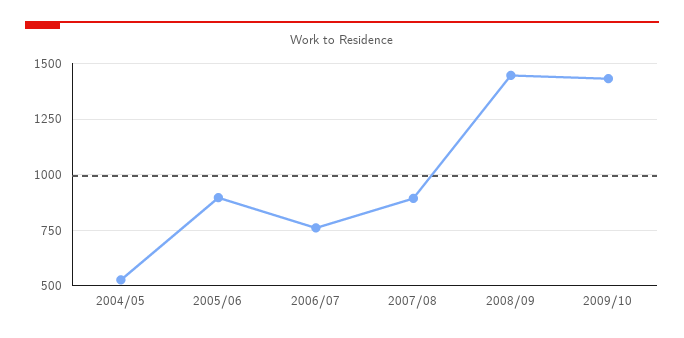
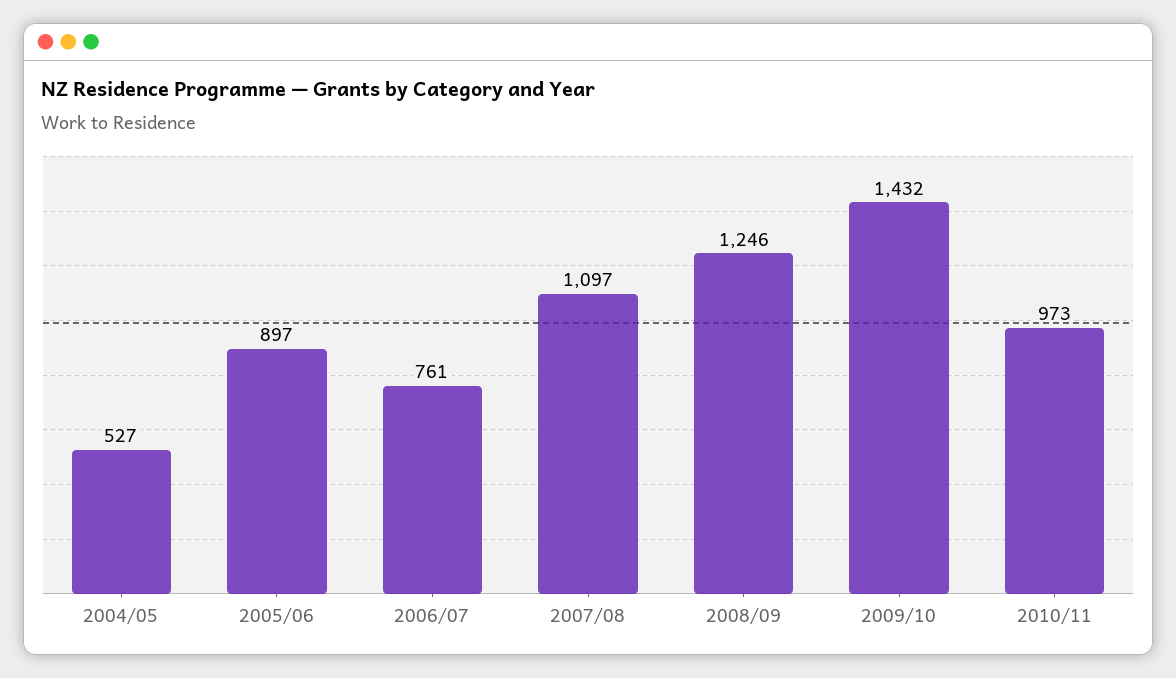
2007/08: 900 -> 1097
2008/09: 1450 -> 1246
2010/11: none -> 973

